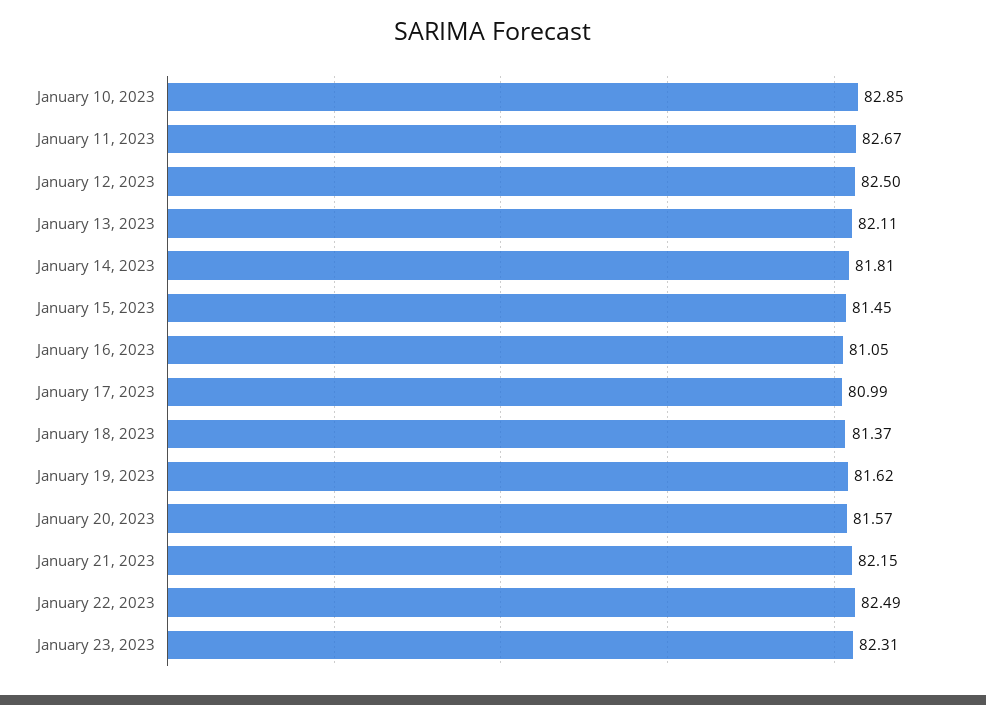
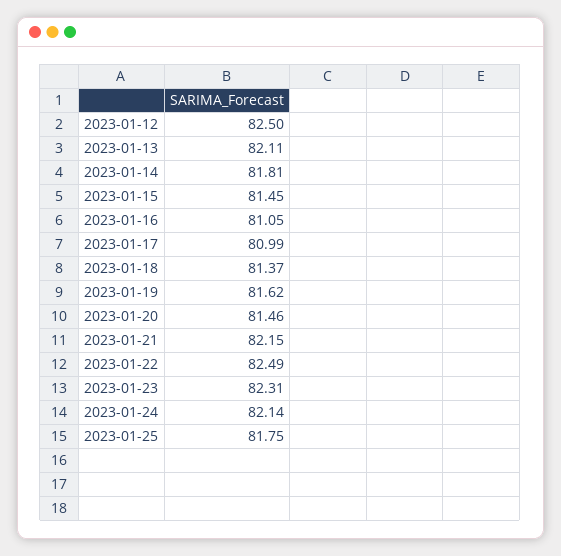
January 10, 2023: 82.85 -> none
January 11, 2023: 82.67 -> none
January 20, 2023: 81.57 -> 81.46
2023-01-24: none -> 82.14
2023-01-25: none -> 81.75

